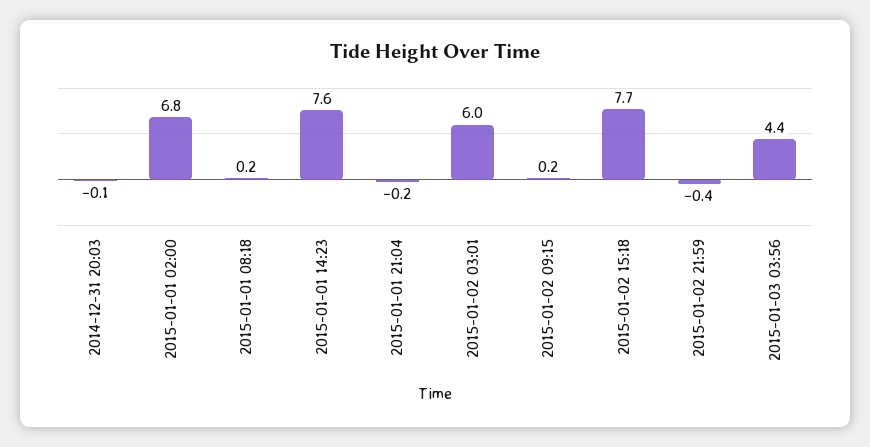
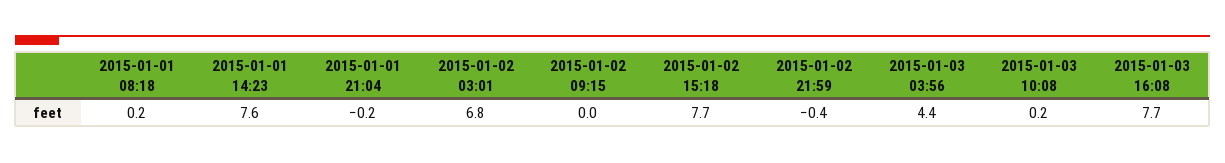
2014-12-31 20:03: -0.1 -> none
2015-01-01 02:00: 6.8 -> none
2015-01-02 03:01: 6 -> 6.8
2015-01-02 09:15: 0.2 -> 0
2015-01-03 10:08: none -> 0.2
2015-01-03 16:08: none -> 7.7

